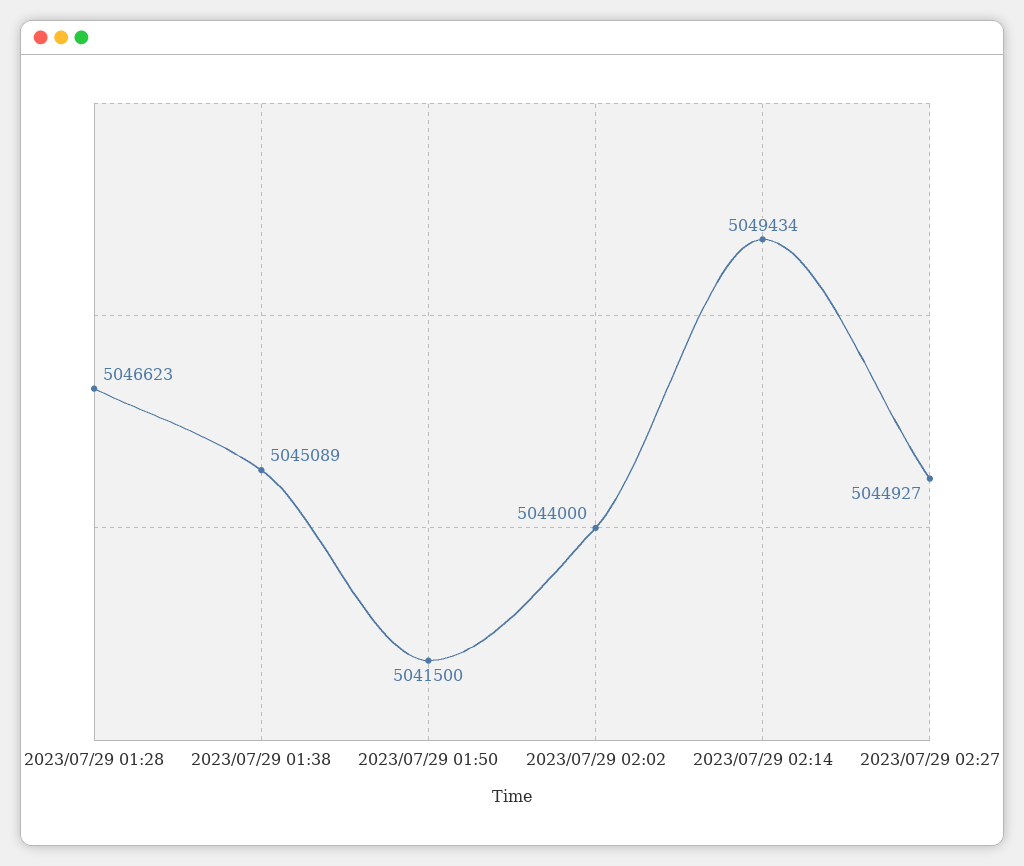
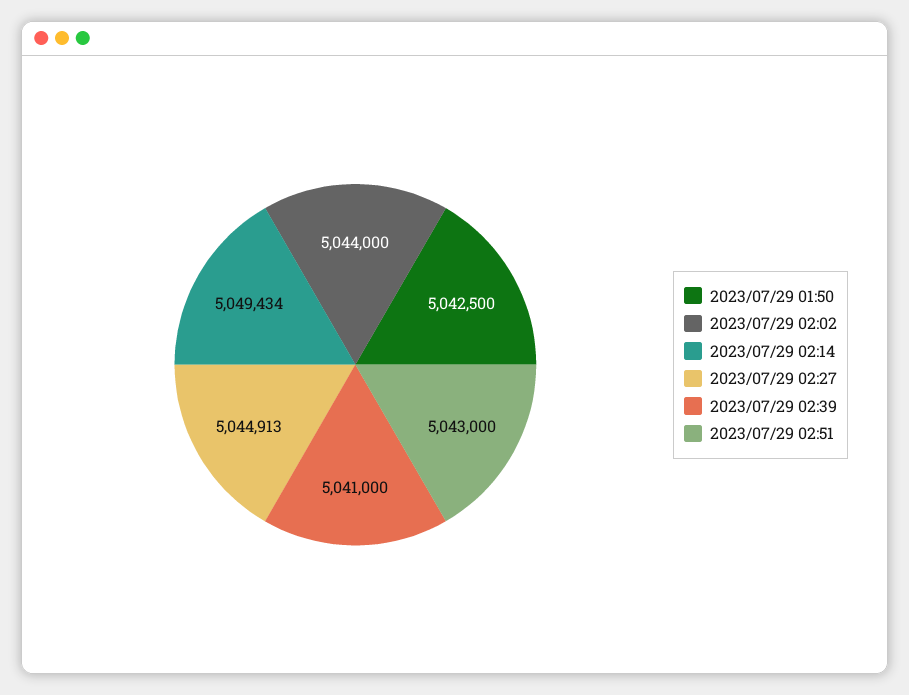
2023/07/29 01:28: 5046623 -> none
2023/07/29 01:38: 5045089 -> none
2023/07/29 01:50: 5041500 -> 5042500
2023/07/29 02:27: 5044927 -> 5044913
2023/07/29 02:39: none -> 5041000
2023/07/29 02:51: none -> 5043000

